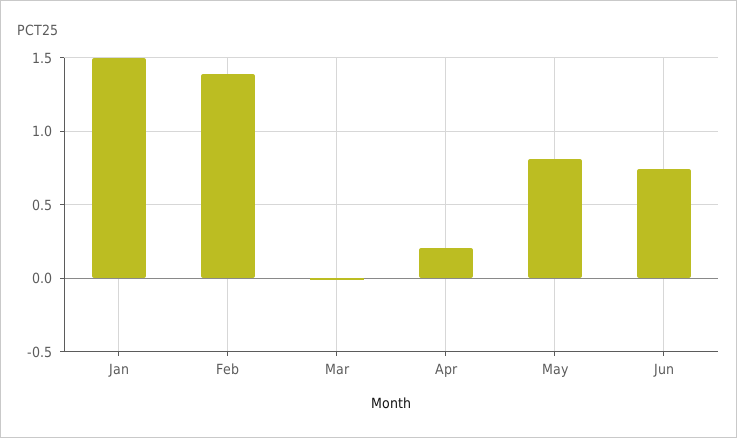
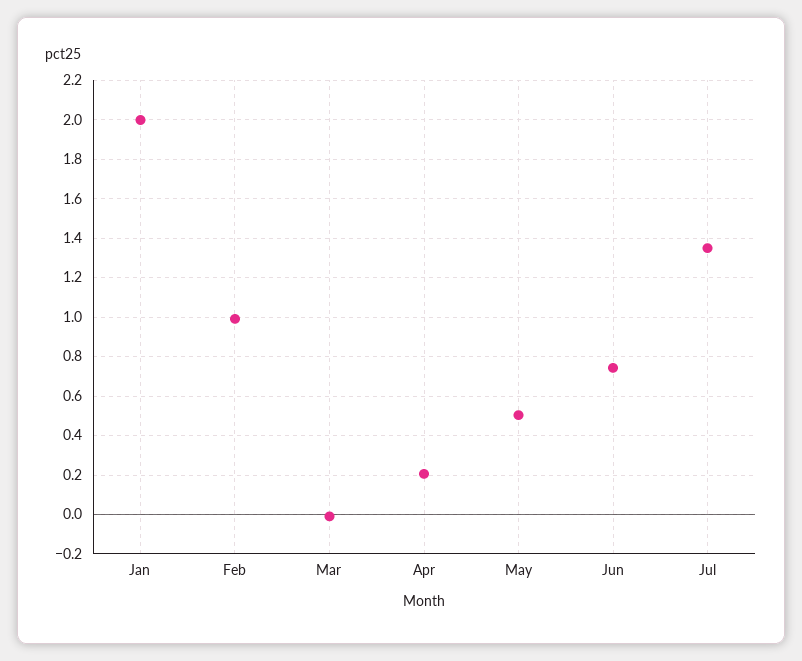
Jan: 1.5 -> 2
Feb: 1.4 -> 1
May: 0.8 -> 0.5
Jul: none -> 1.35

